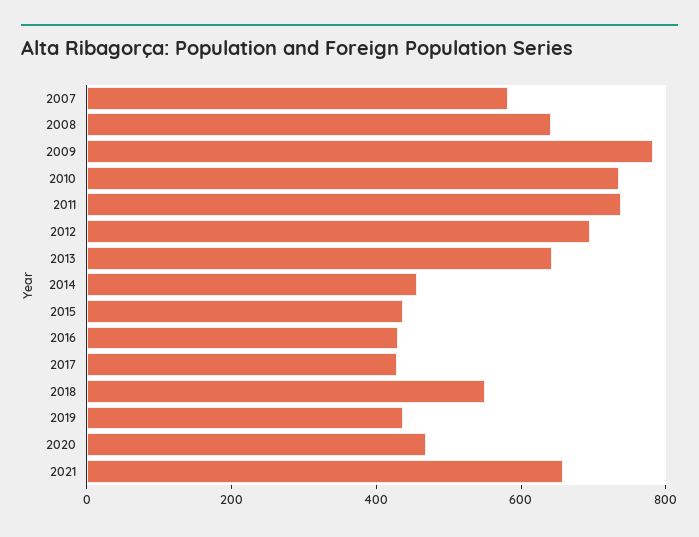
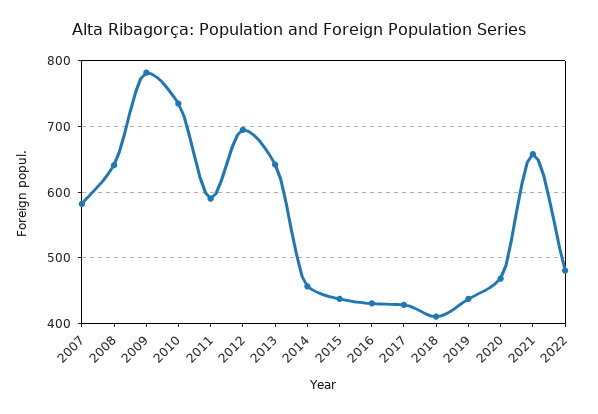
2011: 750 -> 590
2018: 550 -> 410
2022: none -> 480

